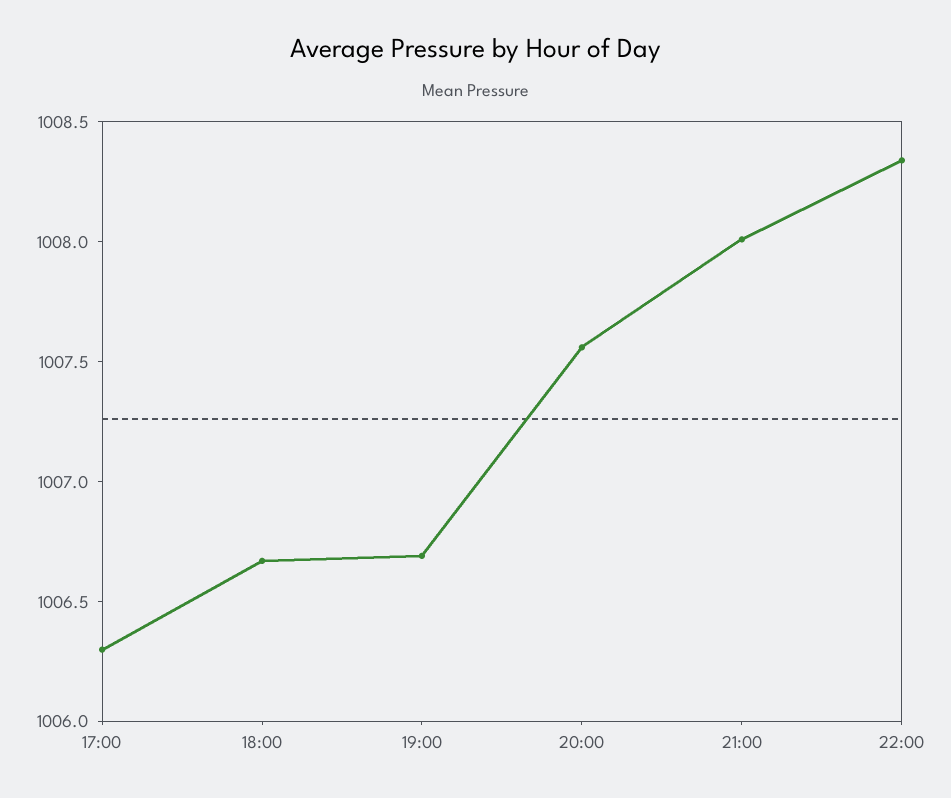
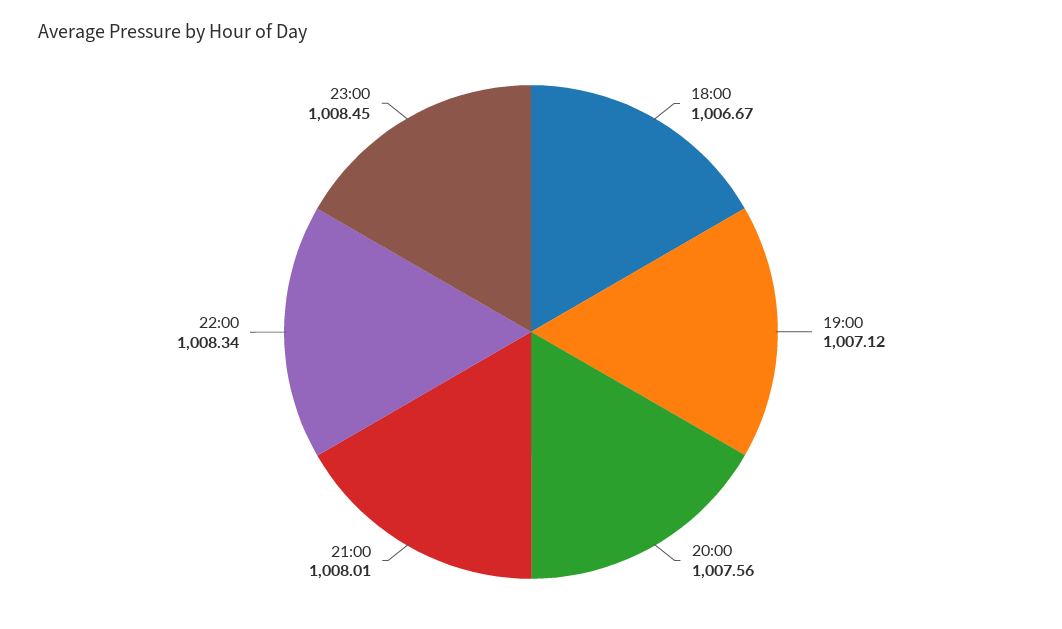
17:00: 1006.3 -> none
19:00: 1006.7 -> 1007.12
23:00: none -> 1008.45

